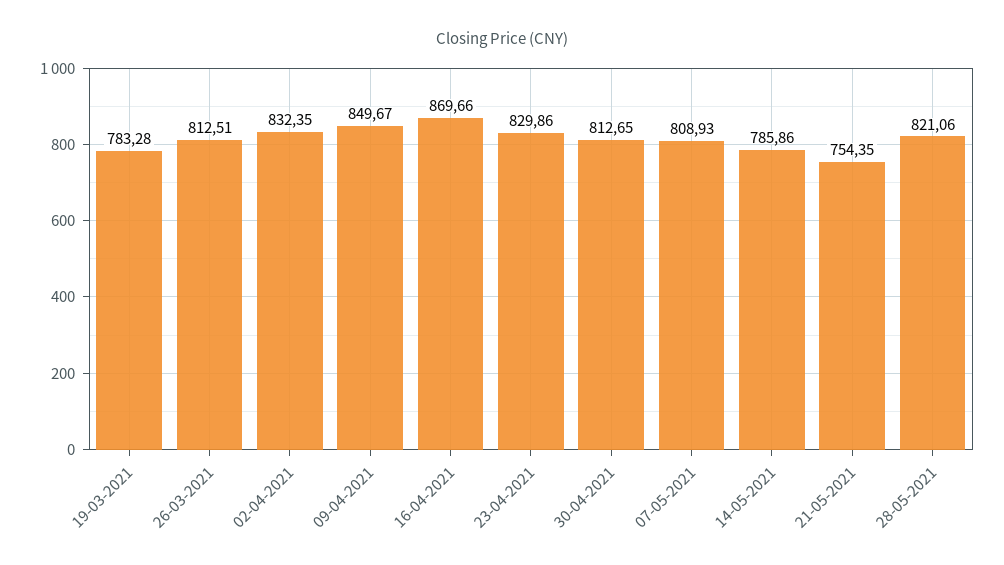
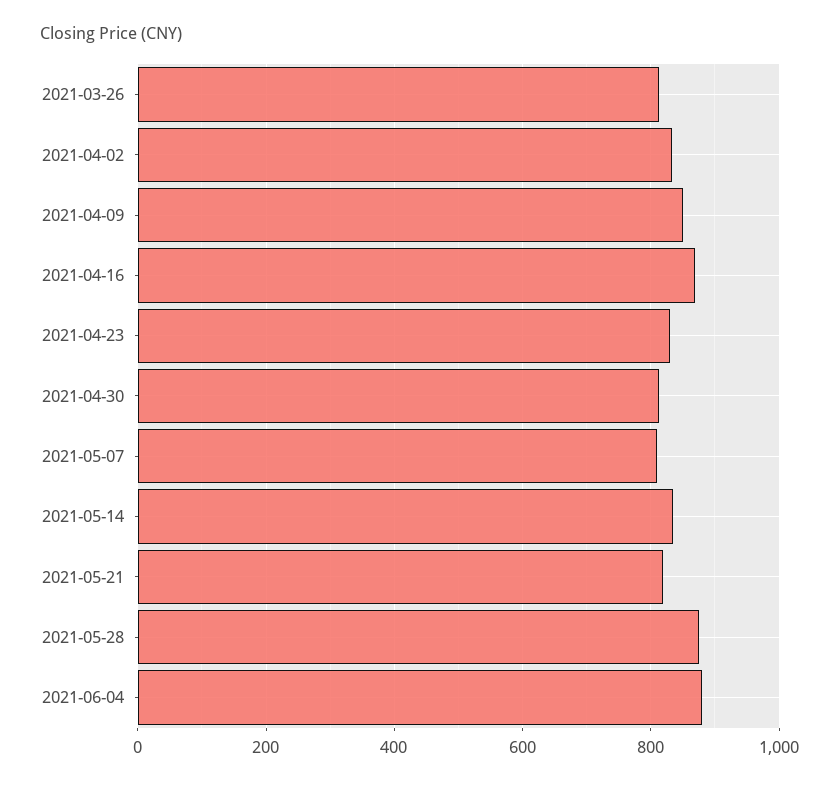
19-03-2021: 783.28 -> none
14-05-2021: 785.86 -> 840
21-05-2021: 754.35 -> 820
28-05-2021: 821.06 -> 880
2021-06-04: none -> 880

